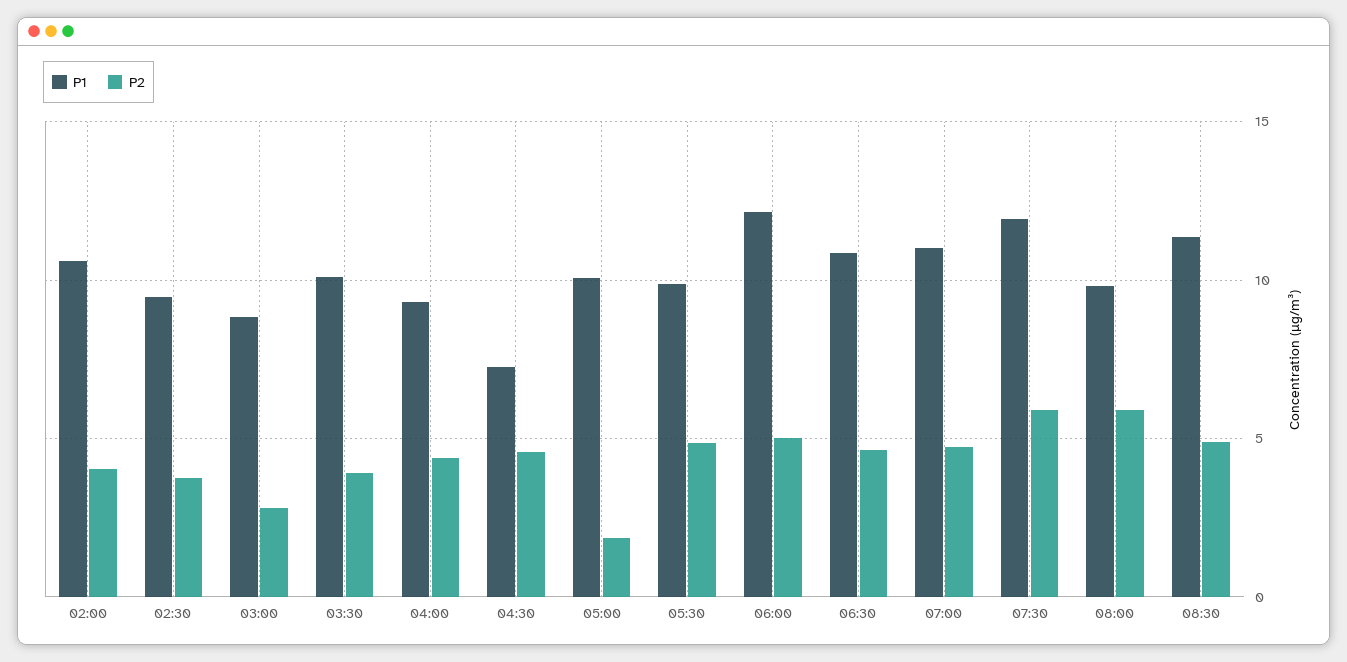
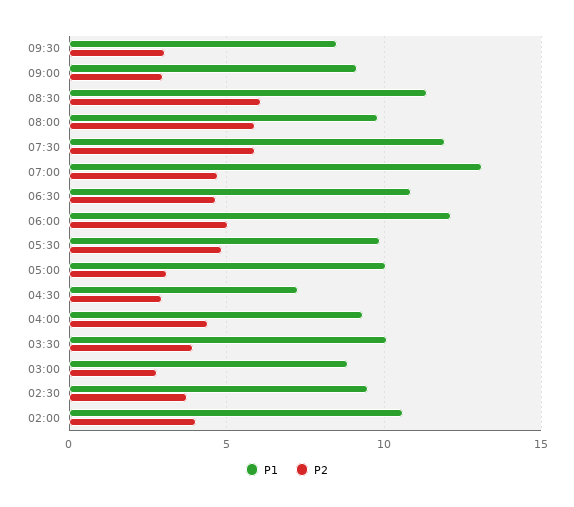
P2, 04:30: 4.5 -> 3
P2, 05:00: 2 -> 3
P1, 07:00: 11 -> 13
P2, 08:30: 5 -> 6
P1, 09:30: none -> 8.5
P2, 09:30: none -> 3
P1, 09:00: none -> 9
P2, 09:00: none -> 3

